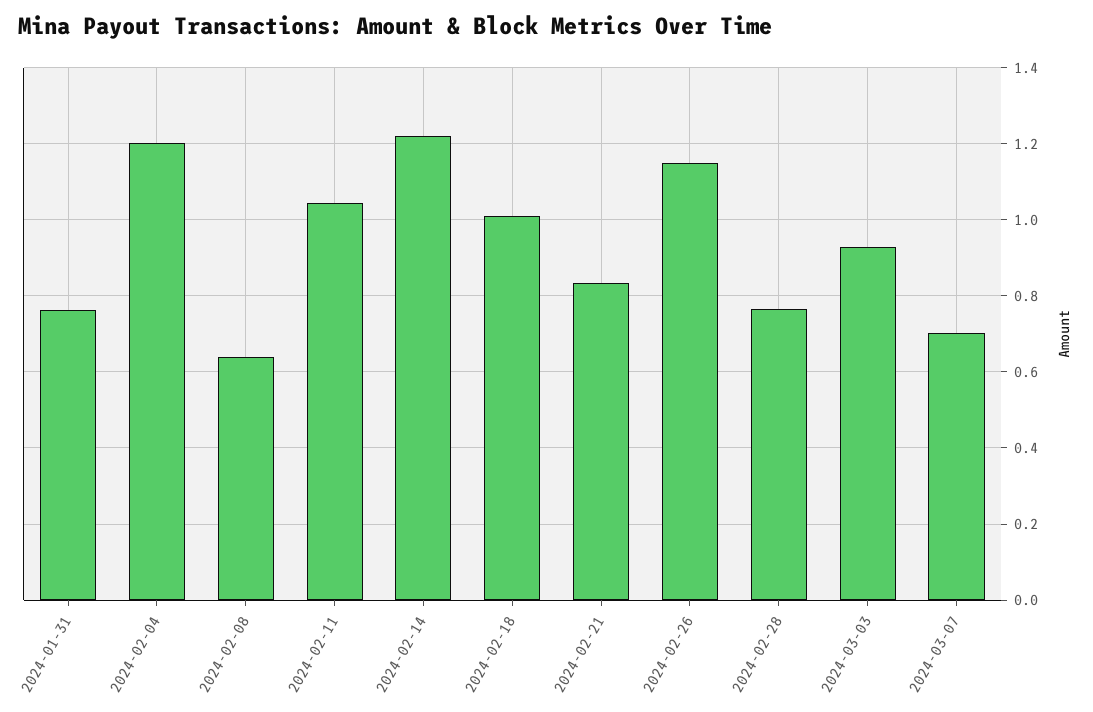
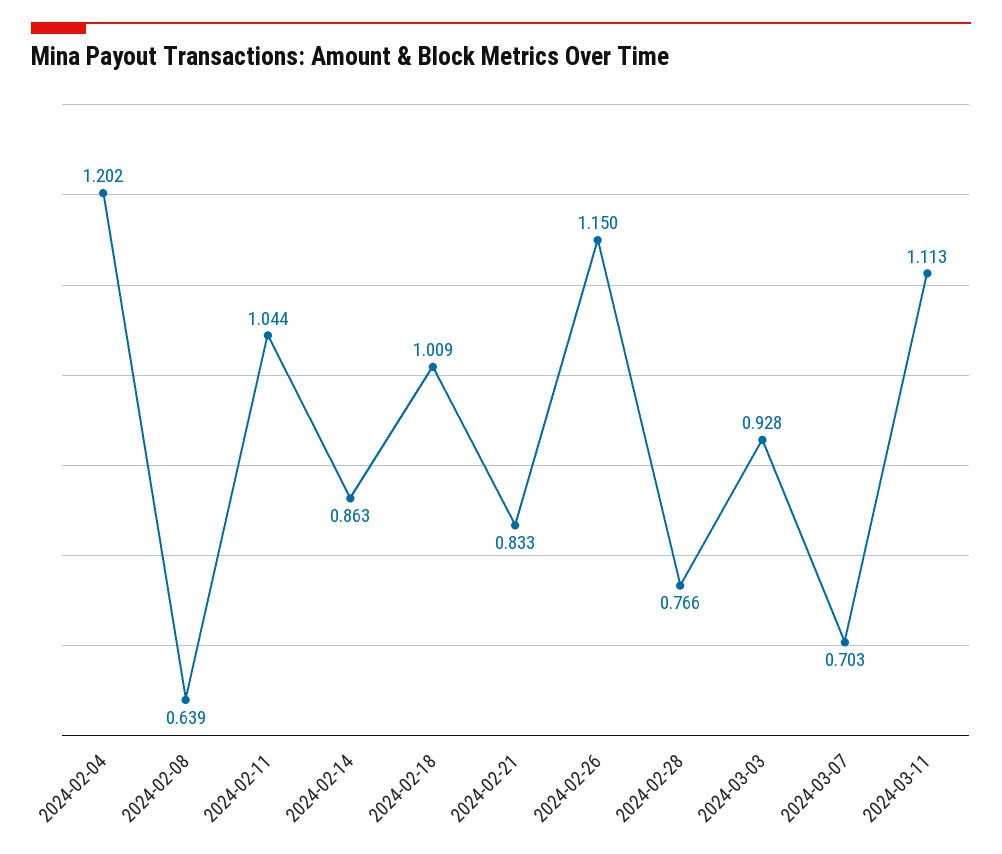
2024-01-31: 0.76 -> none
2024-02-14: 1.22 -> 0.863
2024-03-11: none -> 1.113

